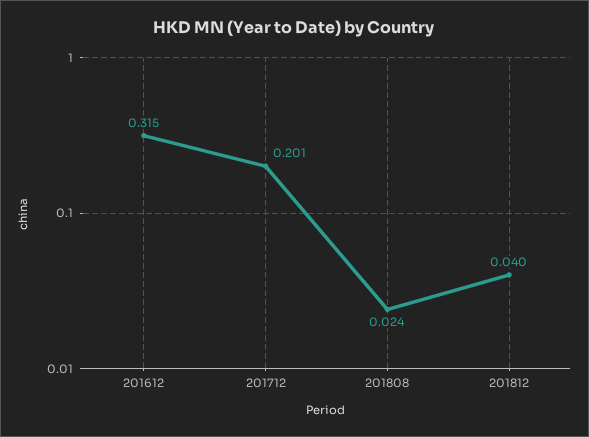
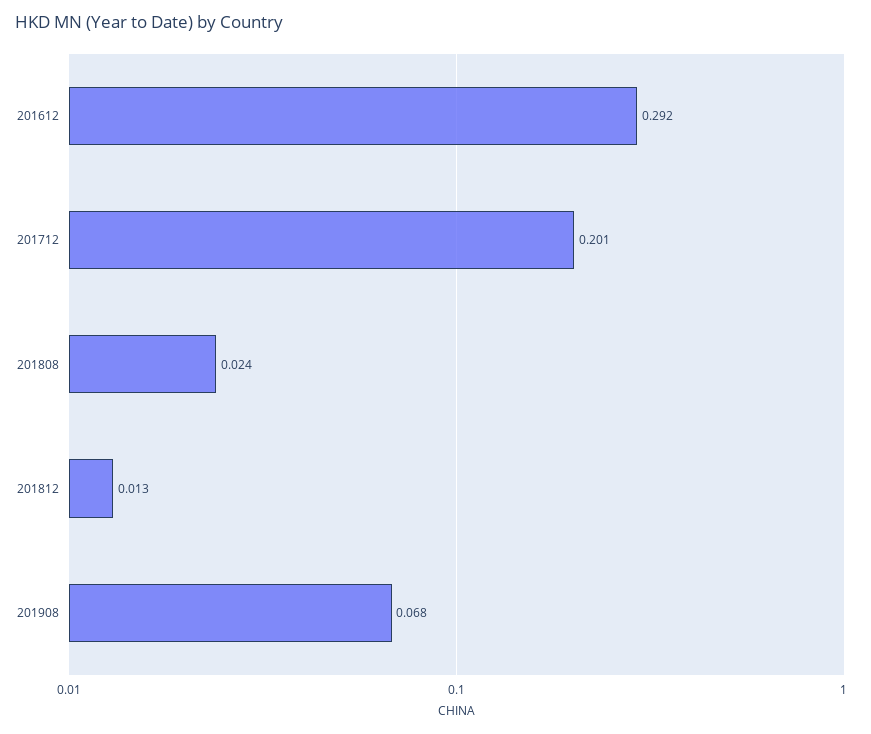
201612: 0.315 -> 0.292
201812: 0.04 -> 0.013
201908: none -> 0.068

